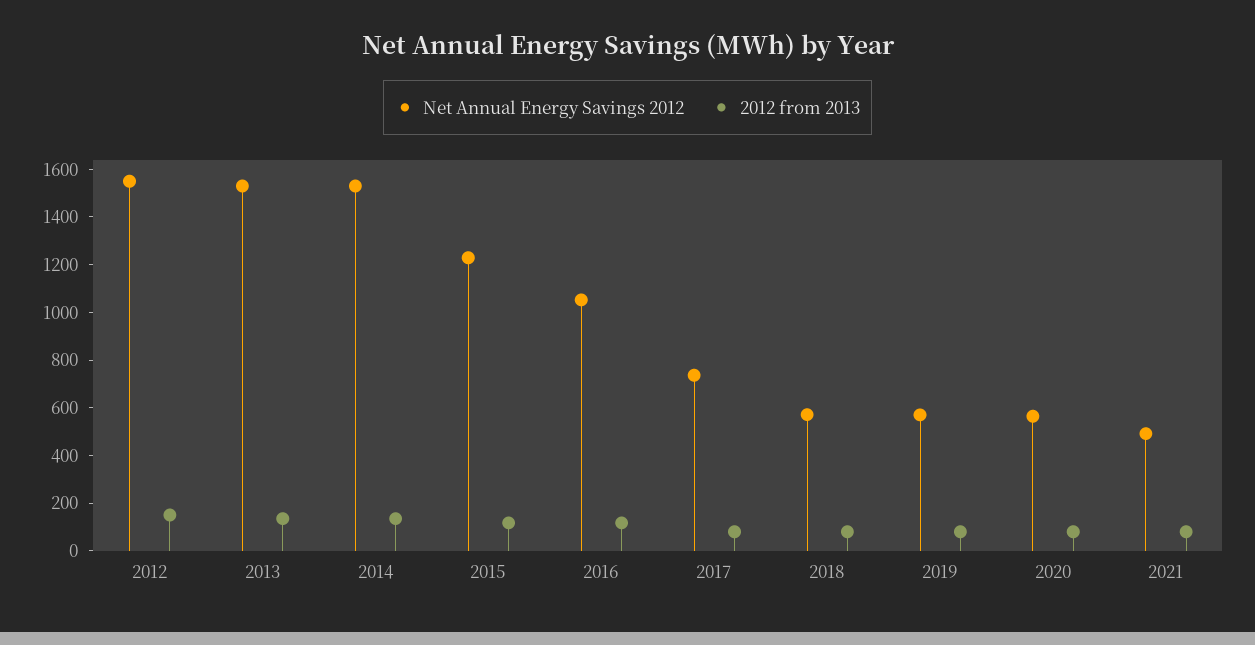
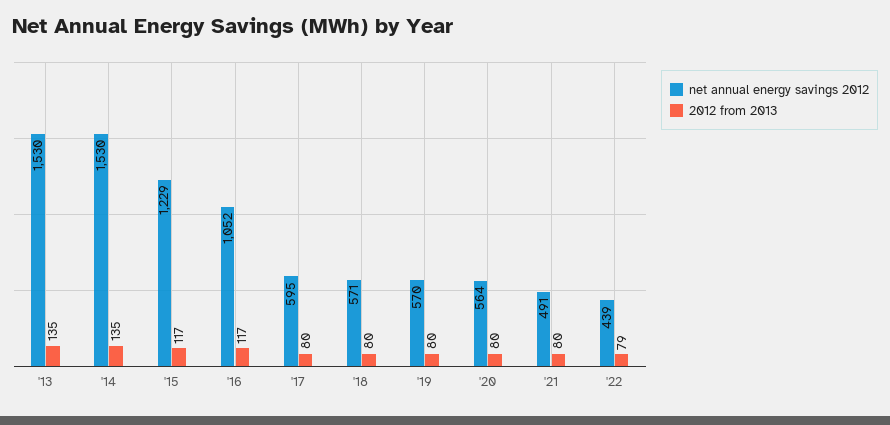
Net Annual Energy Savings 2012, 2012: 1550 -> none
2012 from 2013, 2012: 150 -> none
Net Annual Energy Savings 2012, 2017: 750 -> 595
Net Annual Energy Savings 2012, '22: none -> 439
2012 from 2013, '22: none -> 79

